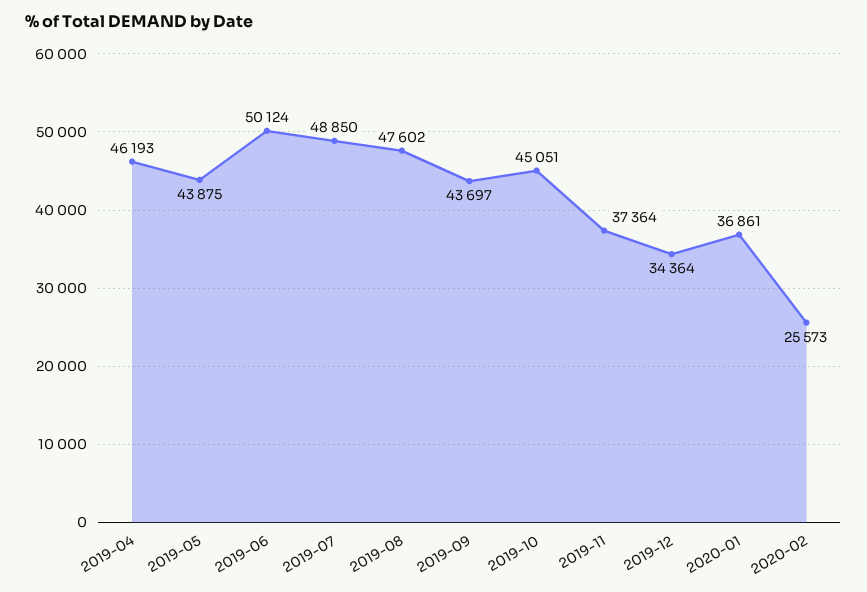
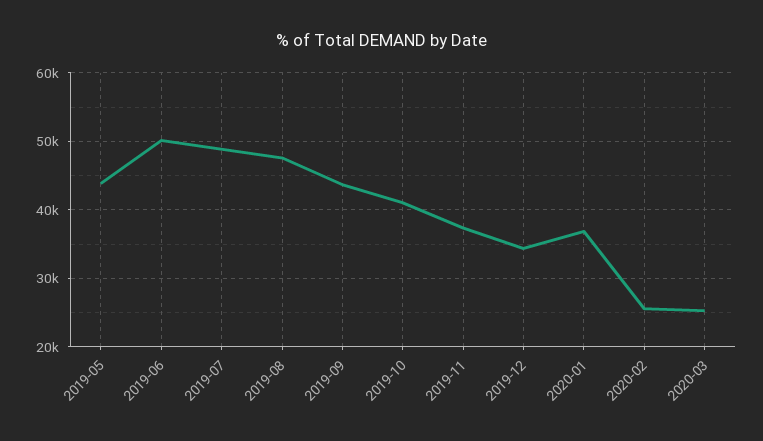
2019-04: 46193 -> none
2019-10: 45051 -> 41000
2020-03: none -> 25000

